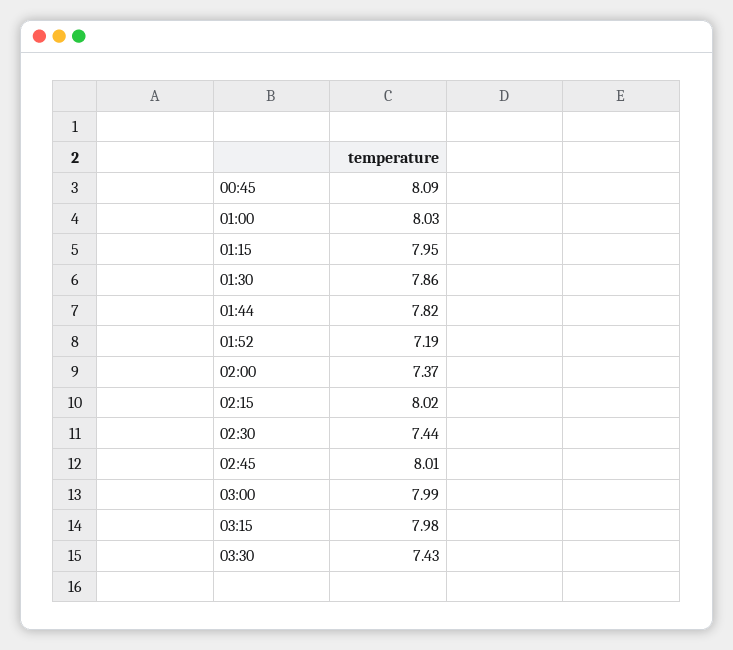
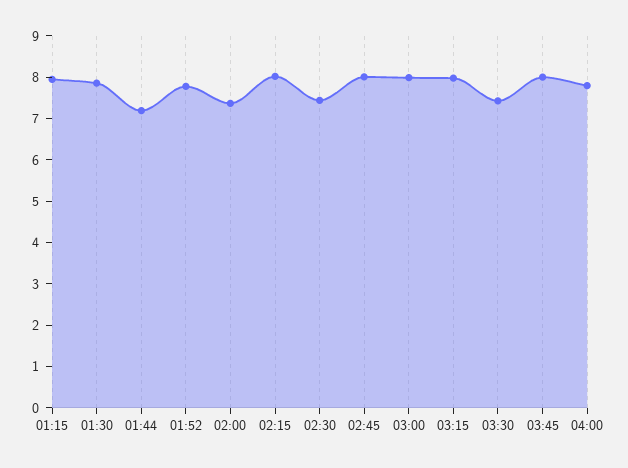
00:45: 8.09 -> none
01:00: 8.03 -> none
01:44: 7.82 -> 7.2
01:52: 7.19 -> 7.8
03:45: none -> 8
04:00: none -> 7.8

